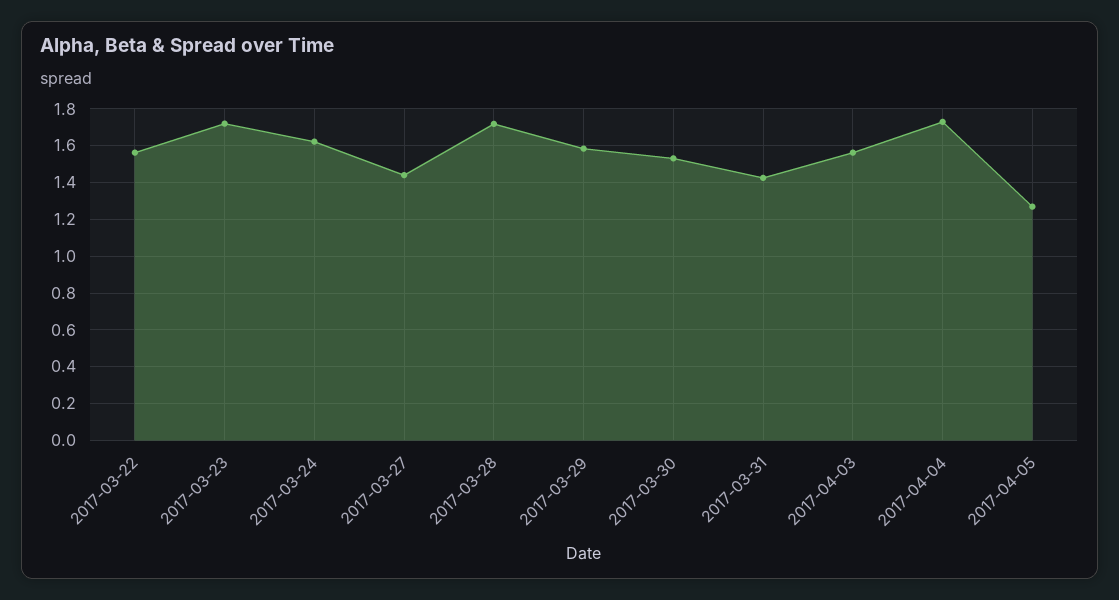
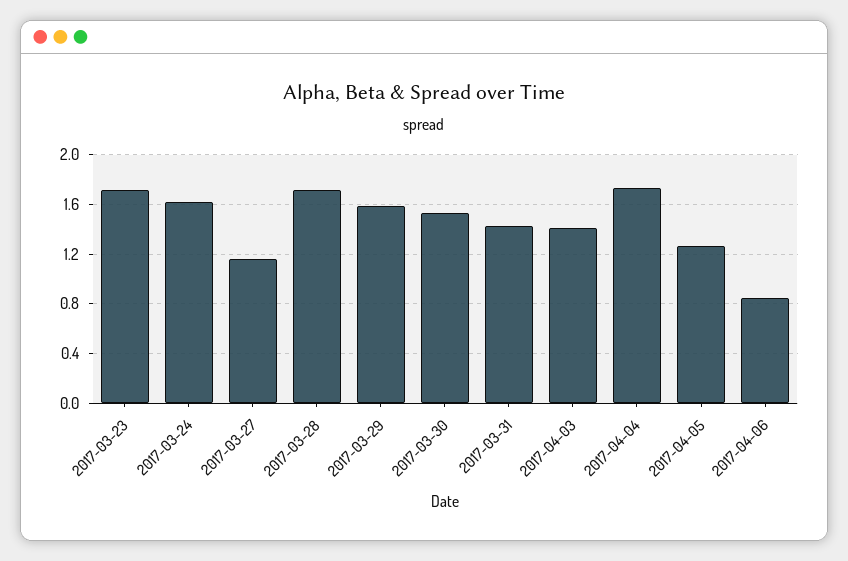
2017-03-22: 1.55 -> none
2017-03-27: 1.45 -> 1.15
2017-04-03: 1.55 -> 1.4
2017-04-06: none -> 0.85

